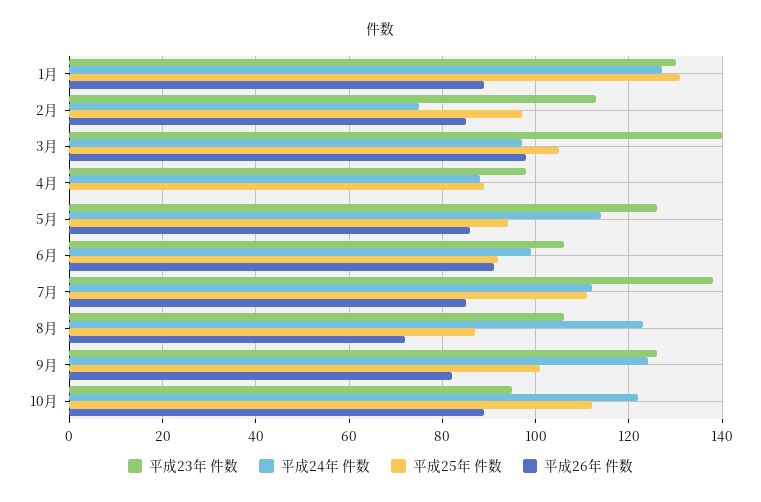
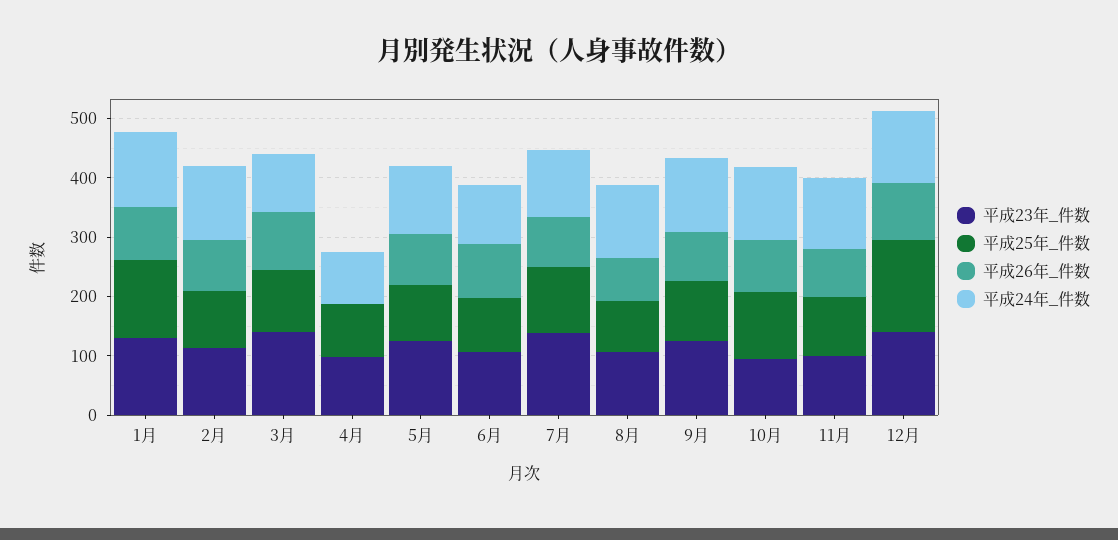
平成24年 件数, 2月: 75 -> 120
平成23年 件数, 11月: none -> 100
平成25年 件数, 11月: none -> 100
平成26年 件数, 11月: none -> 80
平成24年 件数, 11月: none -> 120
平成23年 件数, 12月: none -> 140
平成25年 件数, 12月: none -> 160
平成26年 件数, 12月: none -> 100
平成24年 件数, 12月: none -> 120

